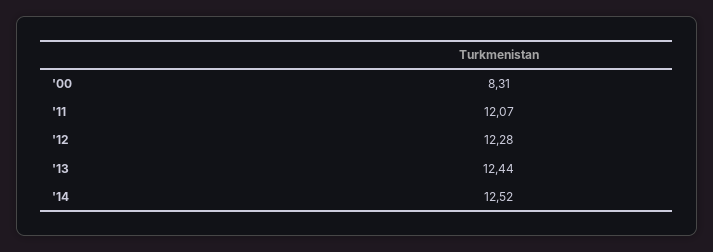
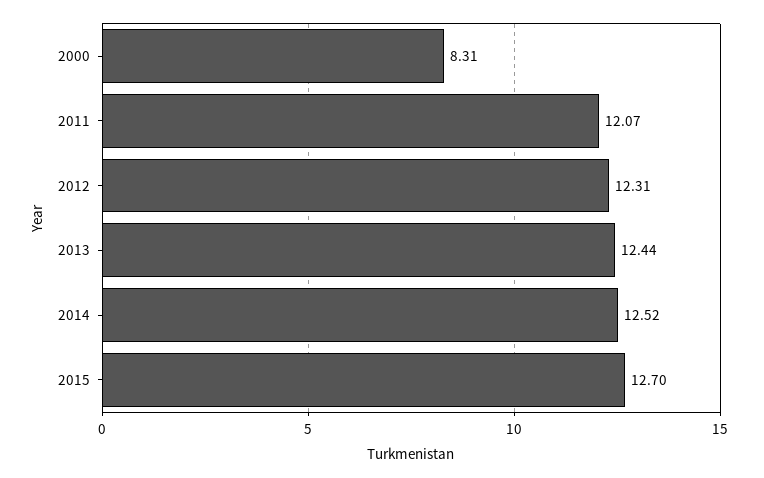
'12: 12.28 -> 12.31
2015: none -> 12.7

